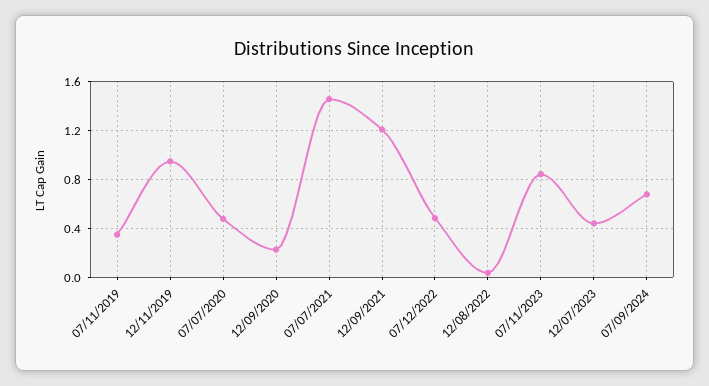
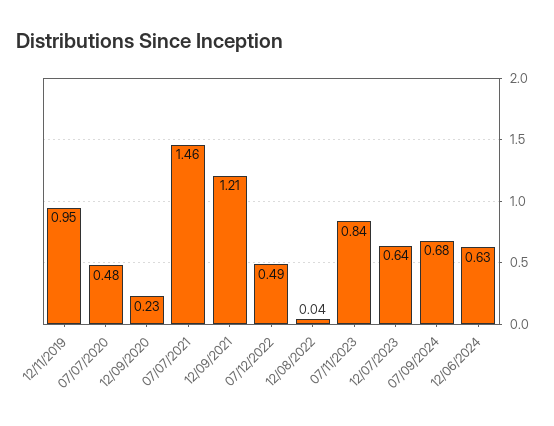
07/11/2019: 0.35 -> none
12/07/2023: 0.45 -> 0.64
12/06/2024: none -> 0.63

